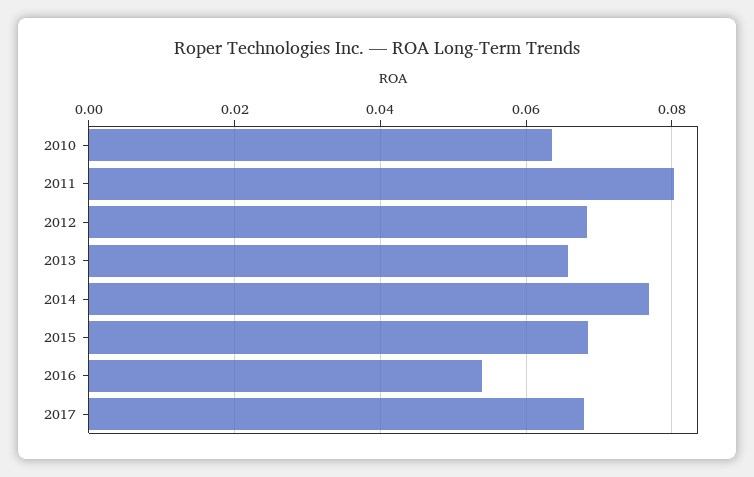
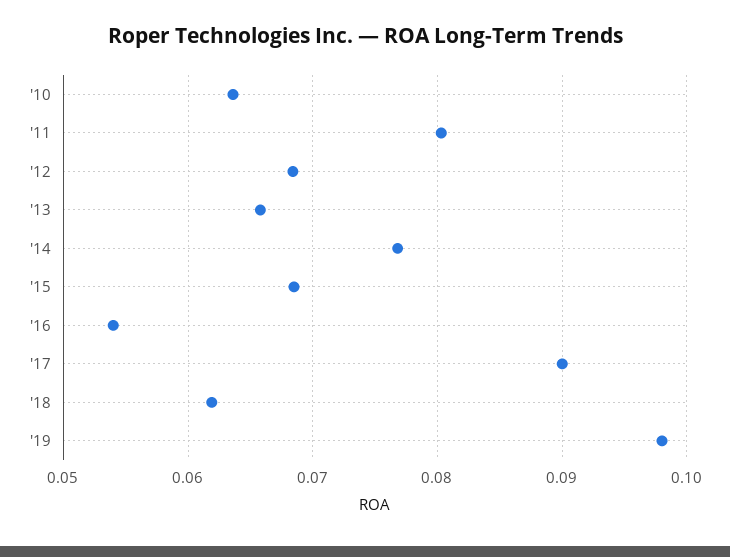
2017: 0.068 -> 0.09
'18: none -> 0.062
'19: none -> 0.098

